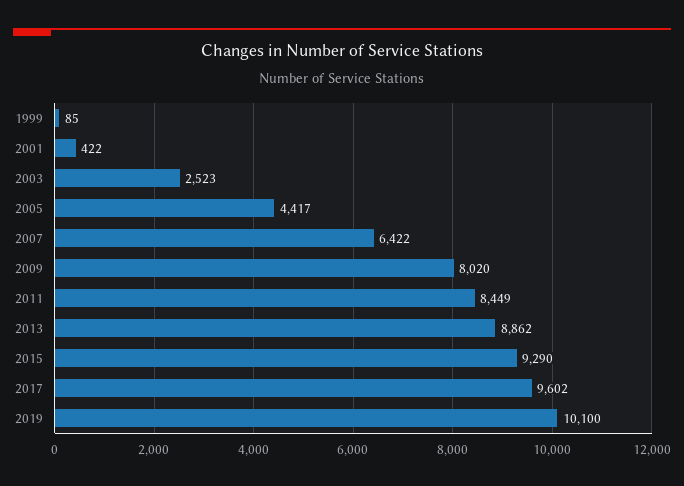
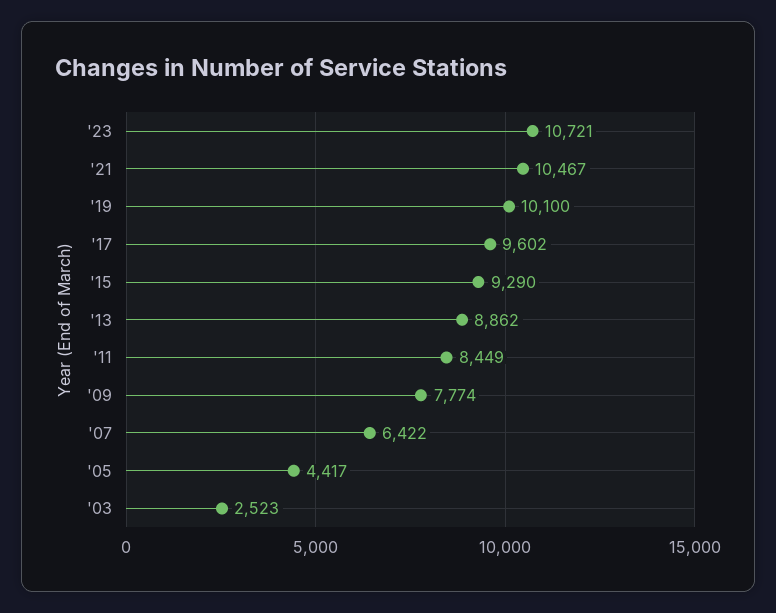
1999: 85 -> none
2001: 422 -> none
2009: 8020 -> 7774
'23: none -> 10721
'21: none -> 10467

